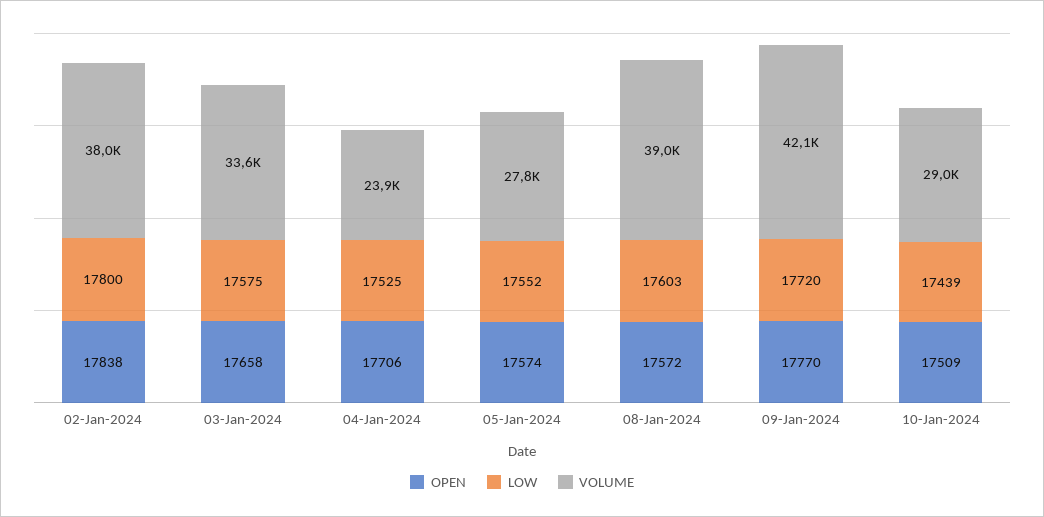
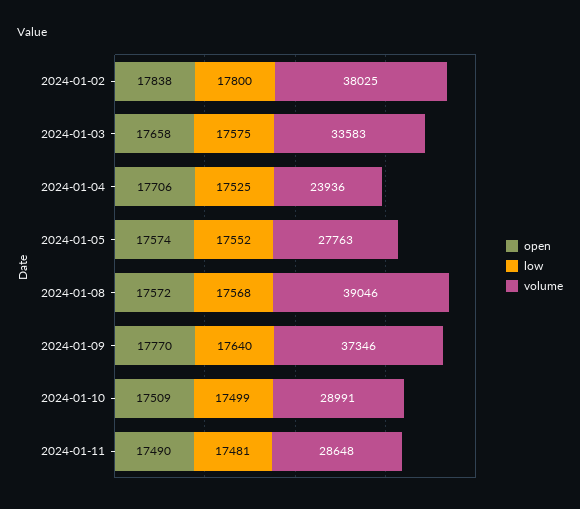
LOW, 08-Jan-2024: 17603 -> 17568
LOW, 09-Jan-2024: 17720 -> 17640
VOLUME, 09-Jan-2024: 42100 -> 37346
LOW, 10-Jan-2024: 17439 -> 17499
OPEN, 2024-01-11: none -> 17490
LOW, 2024-01-11: none -> 17481
VOLUME, 2024-01-11: none -> 28648

